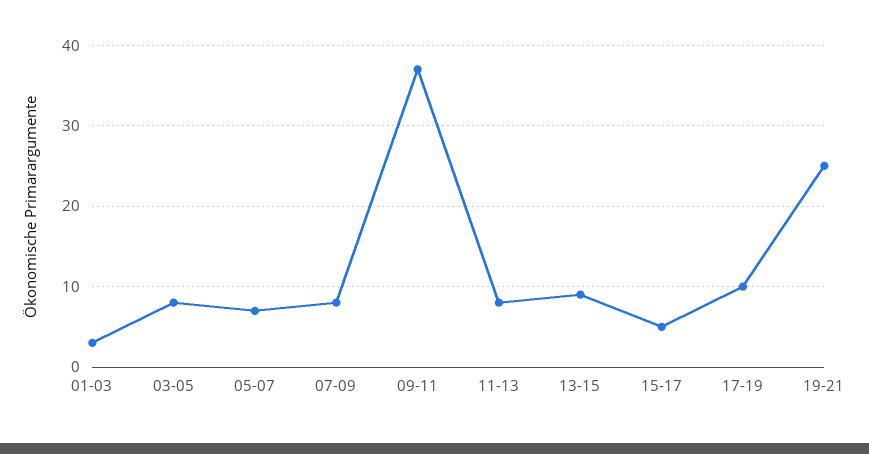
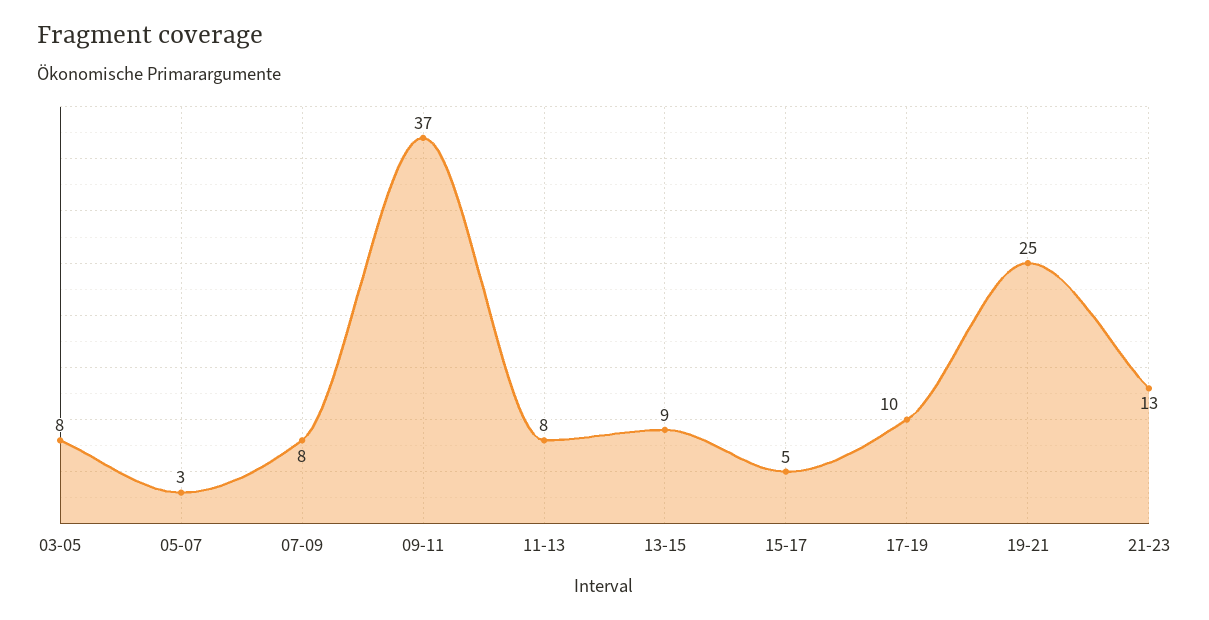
01-03: 3 -> none
05-07: 7 -> 3
21-23: none -> 13

